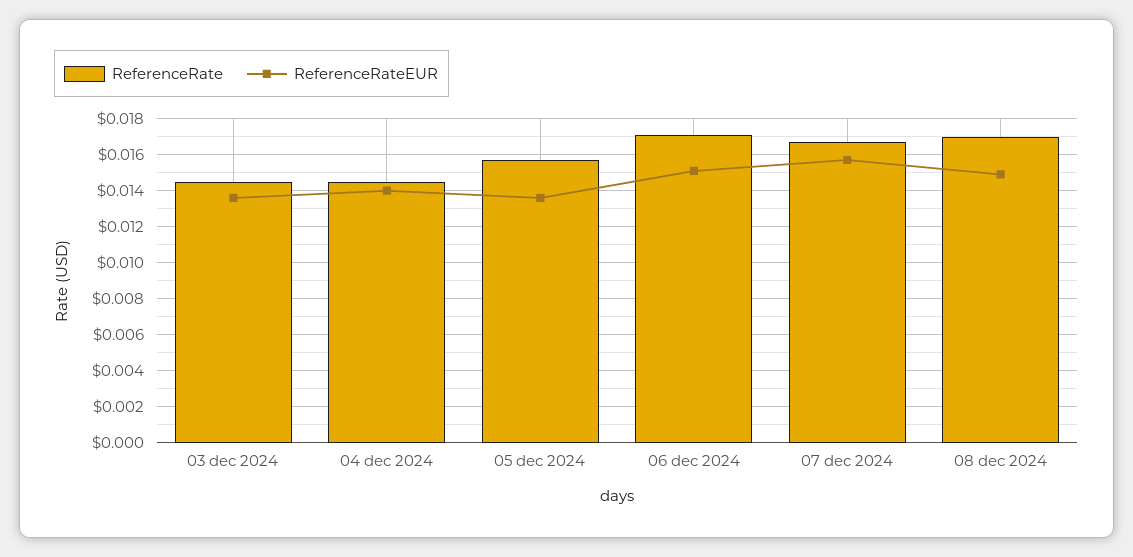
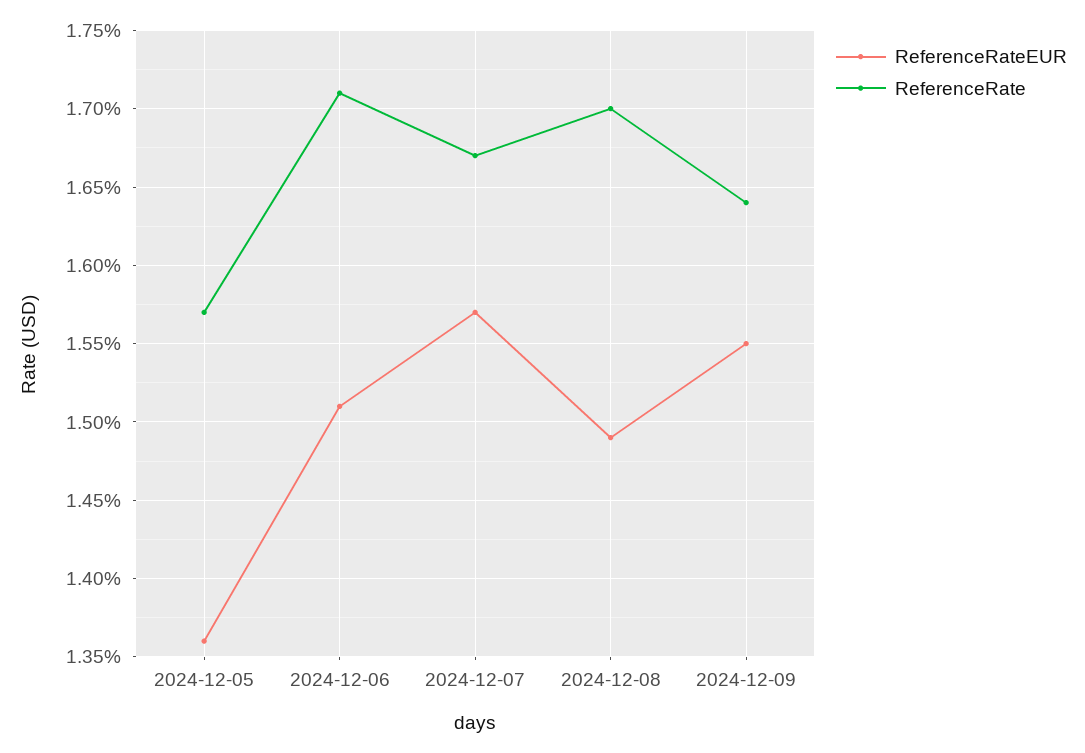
ReferenceRate, 03 dec 2024: 0.0145 -> none
ReferenceRateEUR, 03 dec 2024: 0.0135 -> none
ReferenceRate, 04 dec 2024: 0.0145 -> none
ReferenceRateEUR, 04 dec 2024: 0.014 -> none
ReferenceRateEUR, 2024-12-09: none -> 0.0155
ReferenceRate, 2024-12-09: none -> 0.0164

